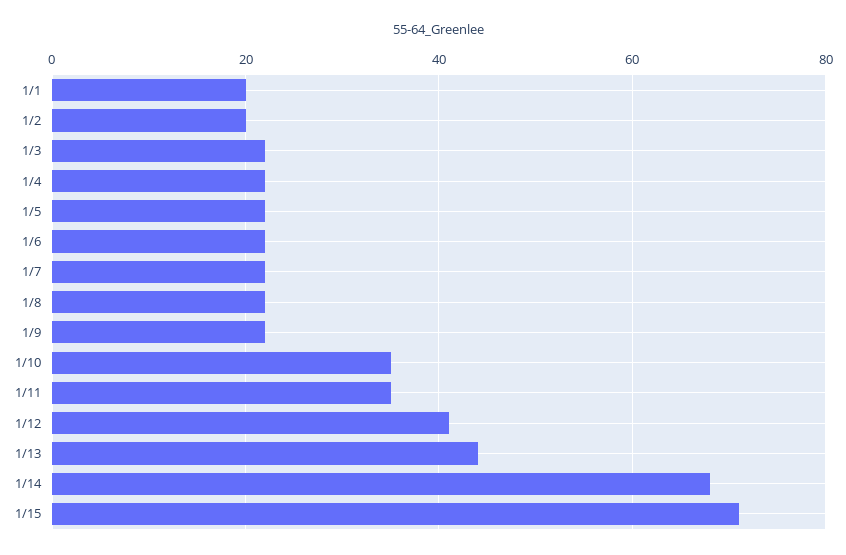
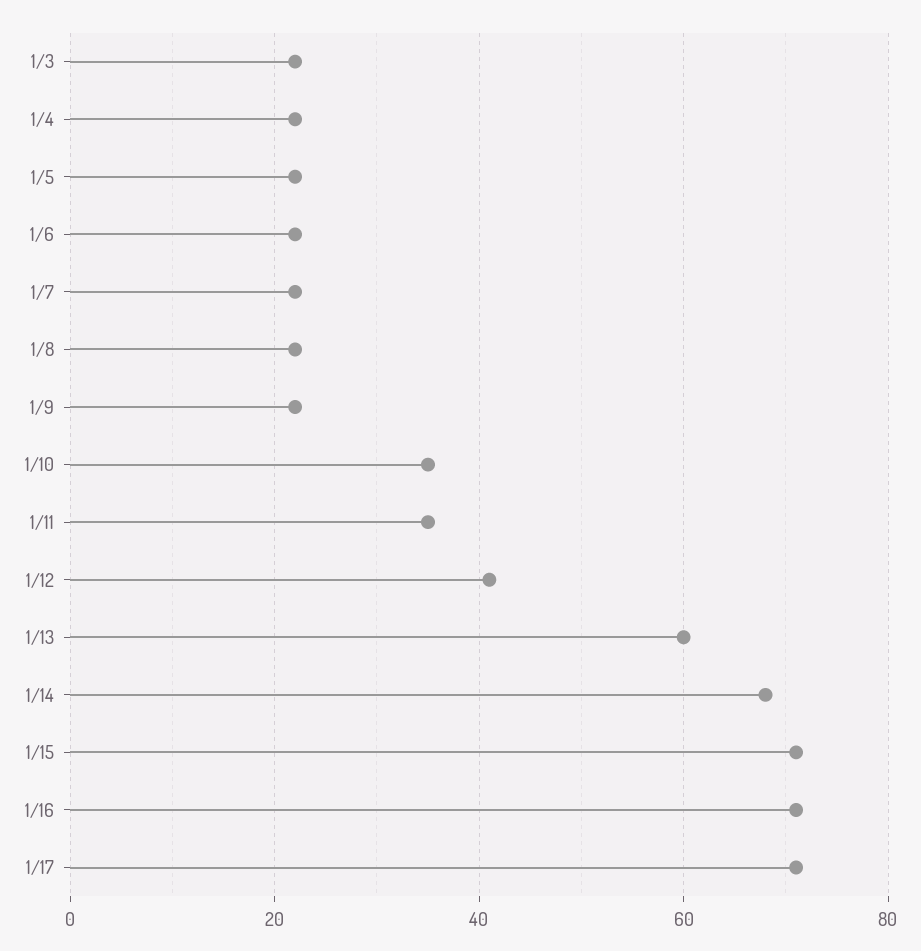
1/1: 20 -> none
1/2: 20 -> none
1/13: 45 -> 60
1/16: none -> 70
1/17: none -> 70

